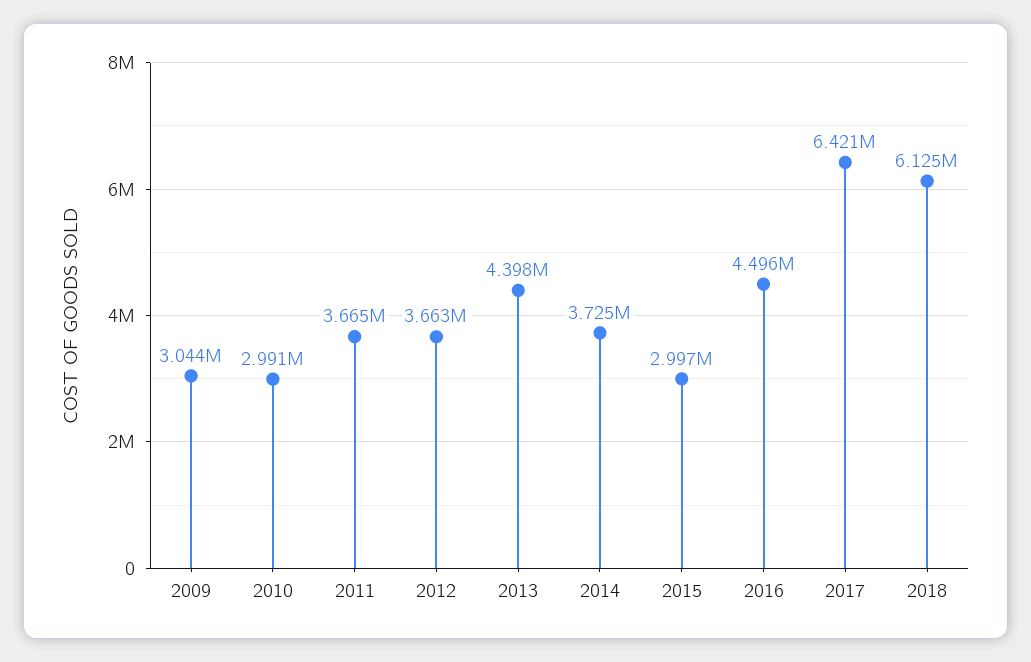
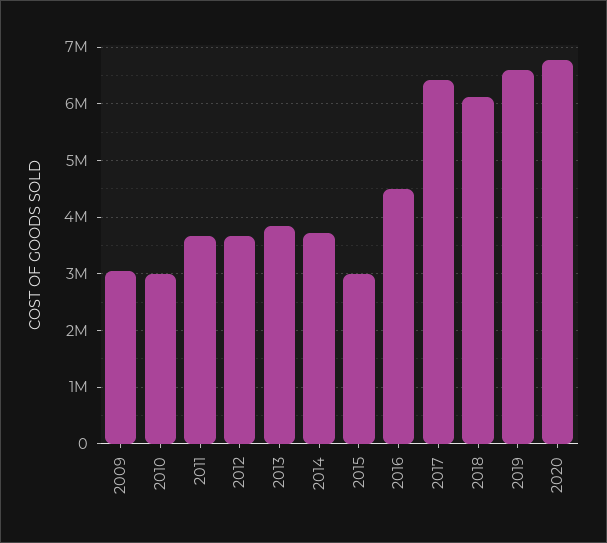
2013: 4398000 -> 3800000
2019: none -> 6600000
2020: none -> 6800000

